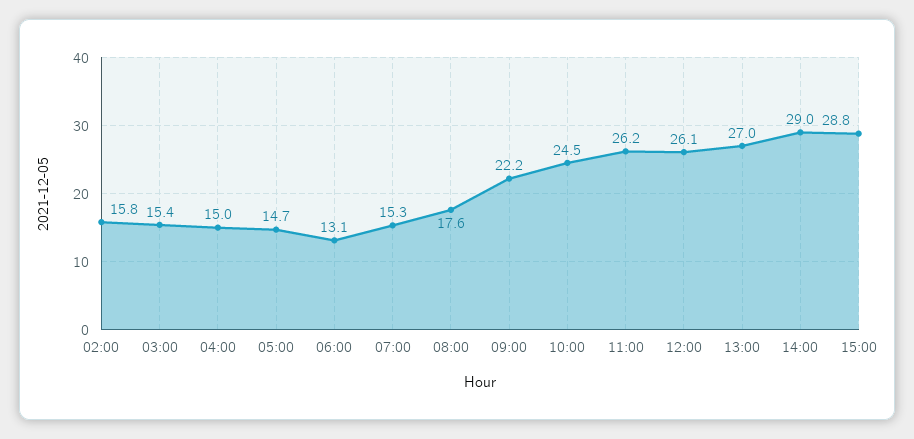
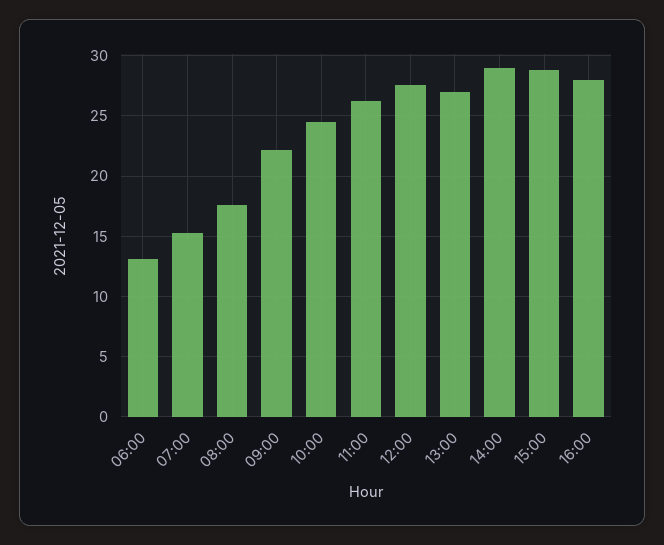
02:00: 15.8 -> none
03:00: 15.4 -> none
04:00: 15 -> none
05:00: 14.7 -> none
12:00: 26.1 -> 27.5
16:00: none -> 28

